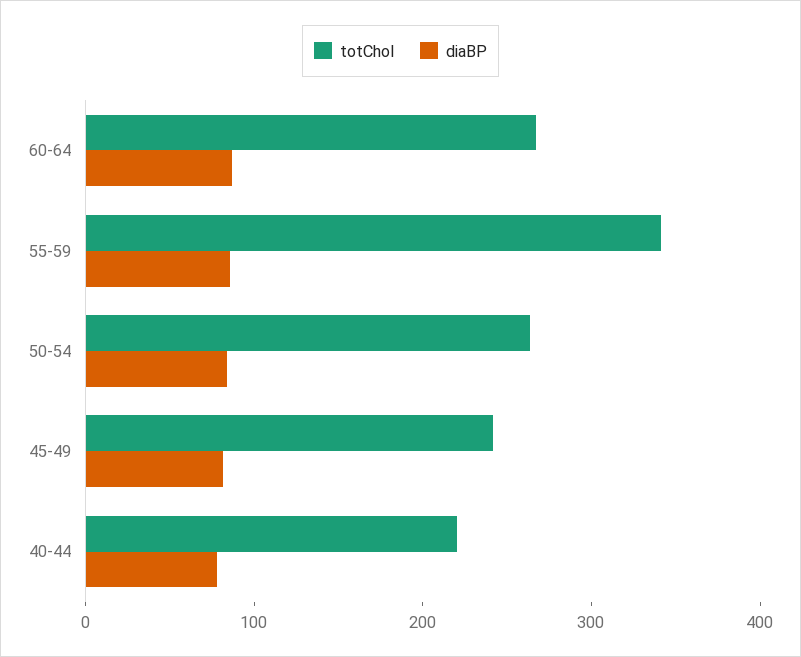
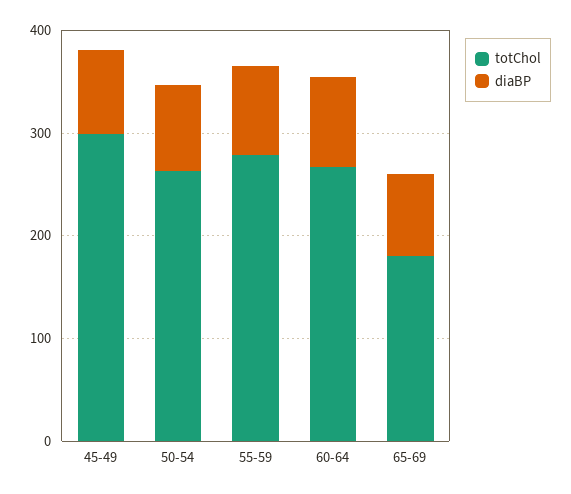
totChol, 55-59: 340 -> 280
totChol, 45-49: 240 -> 300
totChol, 40-44: 220 -> none
diaBP, 40-44: 80 -> none
totChol, 65-69: none -> 180
diaBP, 65-69: none -> 80

